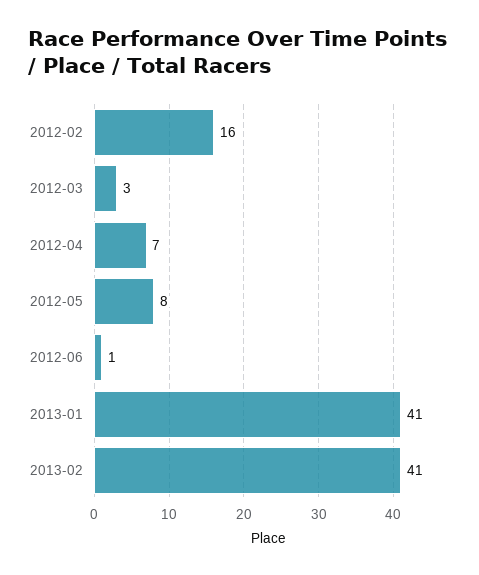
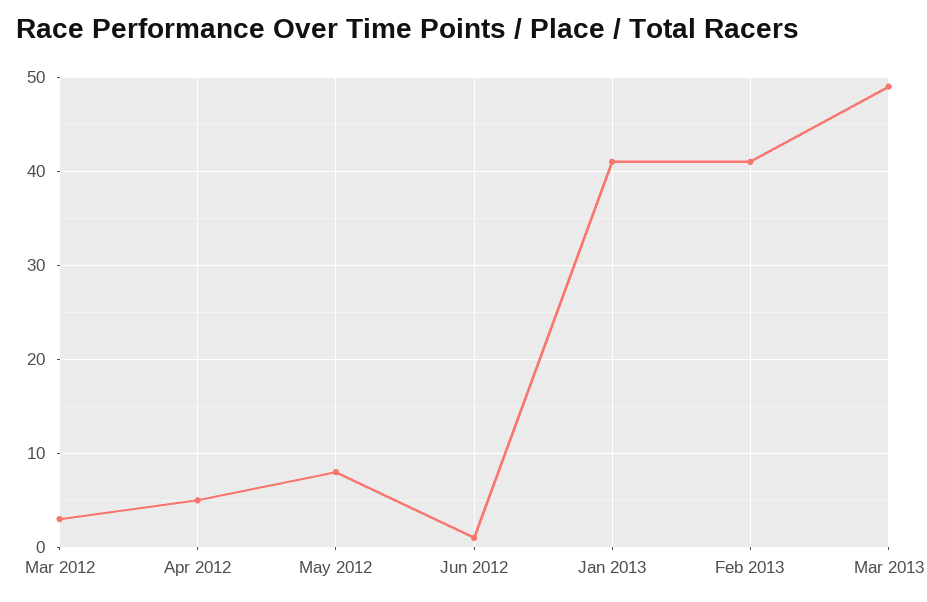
2012-02: 16 -> none
2012-04: 7 -> 5
Mar 2013: none -> 49

